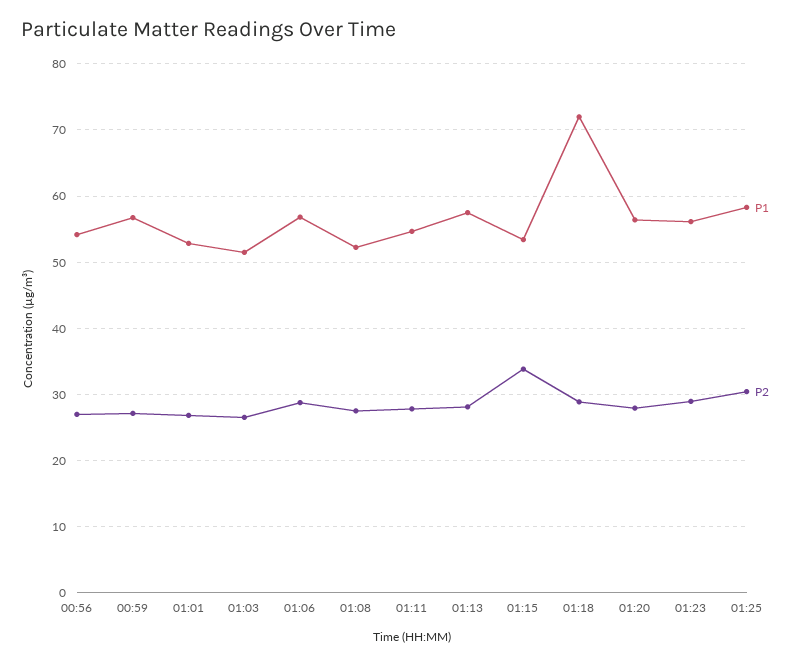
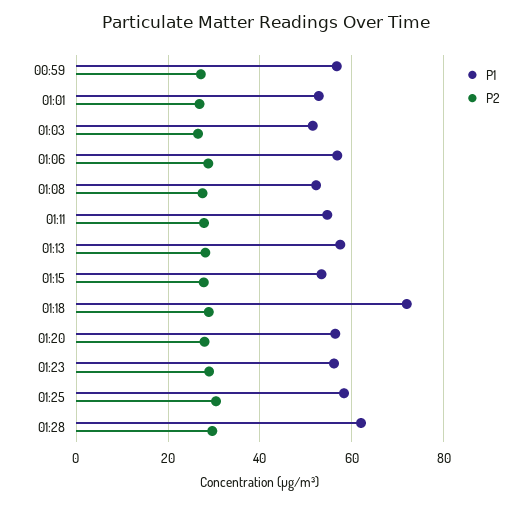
P1, 00:56: 54 -> none
P2, 00:56: 27 -> none
P2, 01:15: 34 -> 28
P1, 01:28: none -> 62
P2, 01:28: none -> 30

